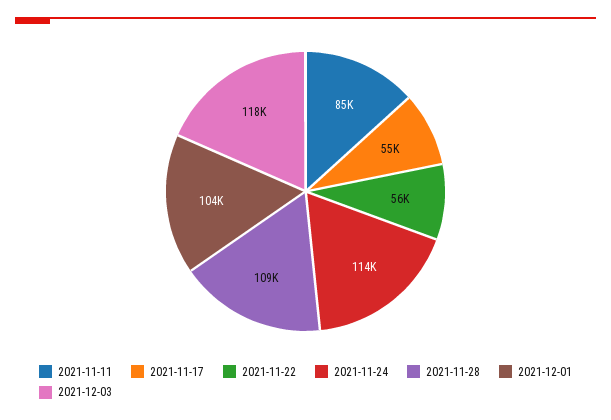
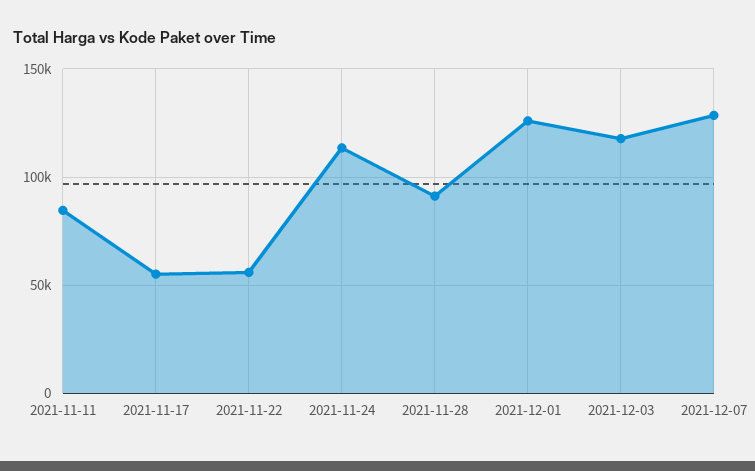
2021-11-28: 109000 -> 90000
2021-12-01: 104000 -> 125000
2021-12-07: none -> 130000

